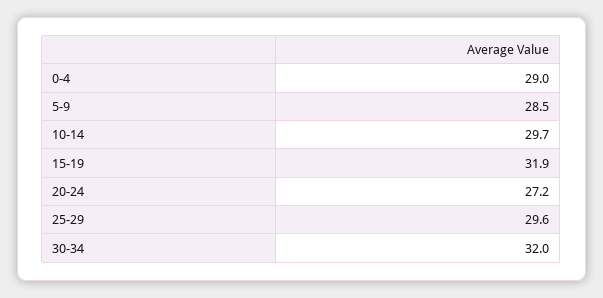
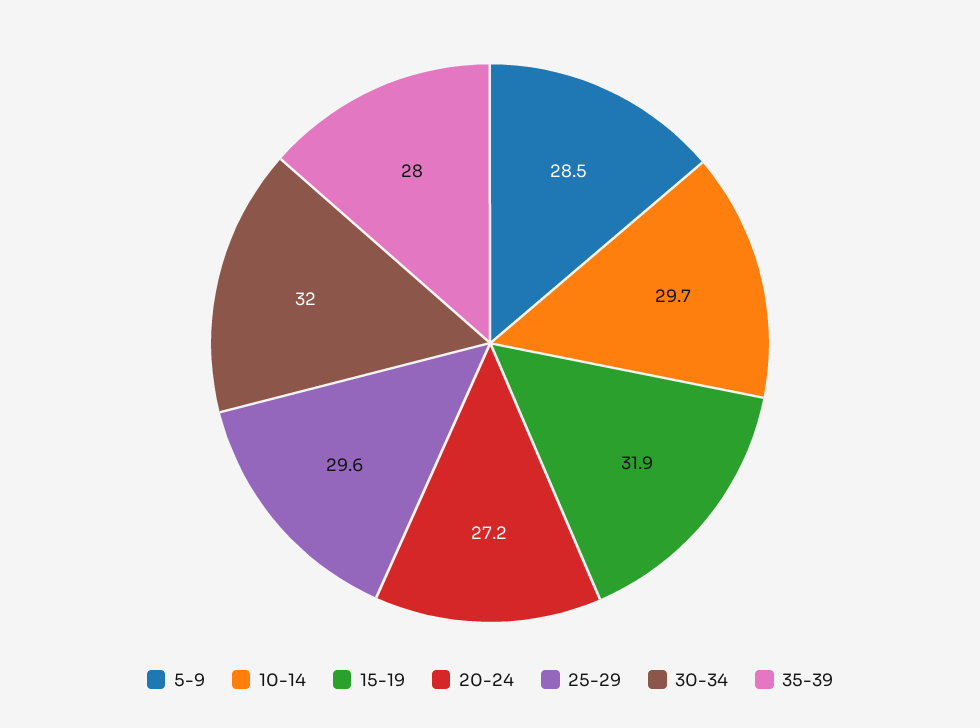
0-4: 29 -> none
35-39: none -> 28

